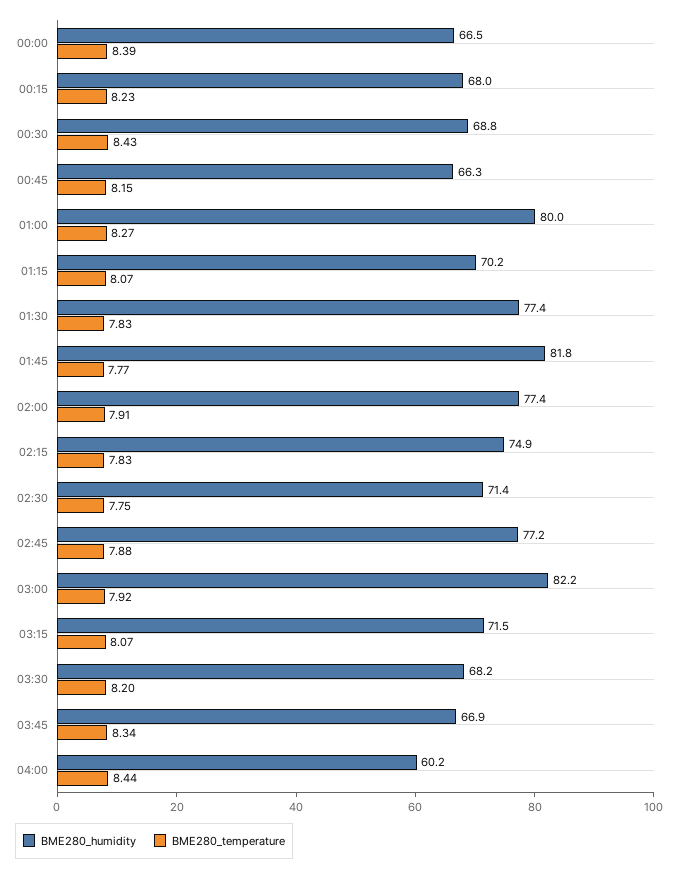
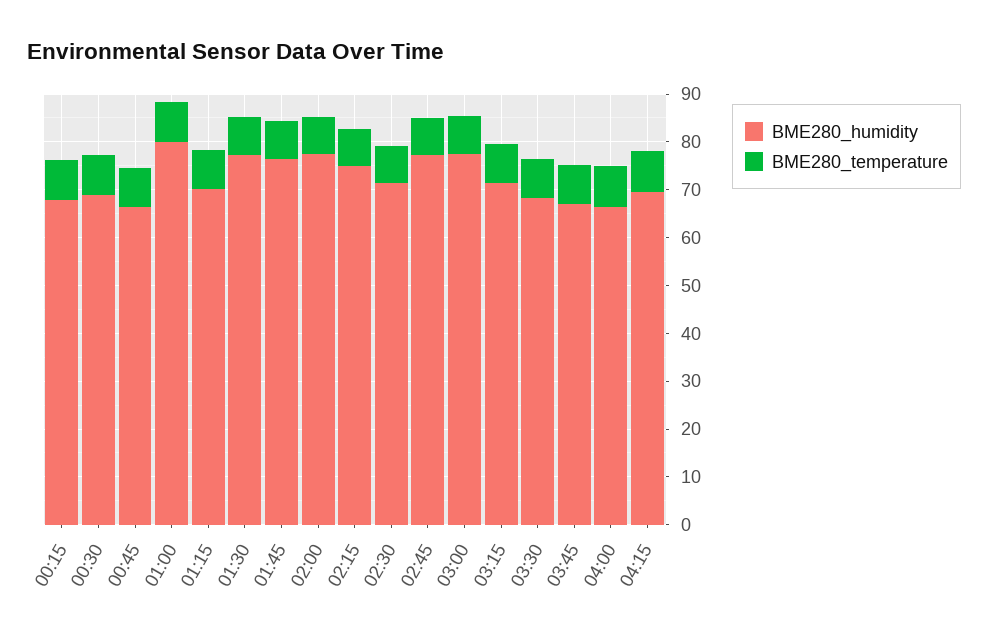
BME280_humidity, 00:00: 66.5 -> none
BME280_temperature, 00:00: 8.39 -> none
BME280_humidity, 01:45: 81.8 -> 76
BME280_humidity, 03:00: 82.2 -> 78
BME280_humidity, 04:00: 60.2 -> 66
BME280_humidity, 04:15: none -> 70
BME280_temperature, 04:15: none -> 8

